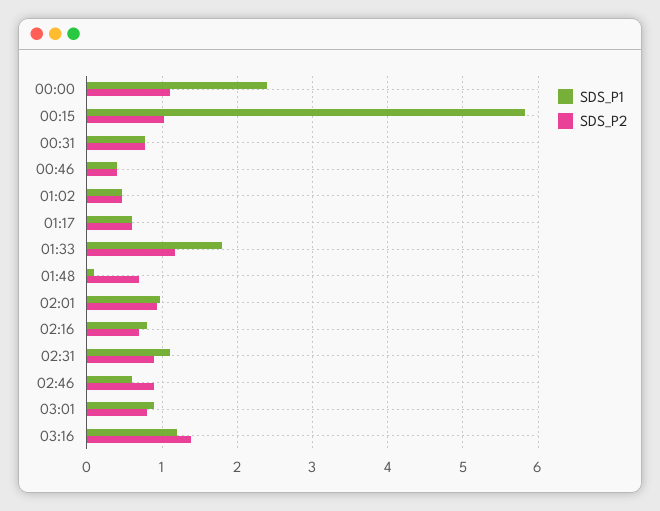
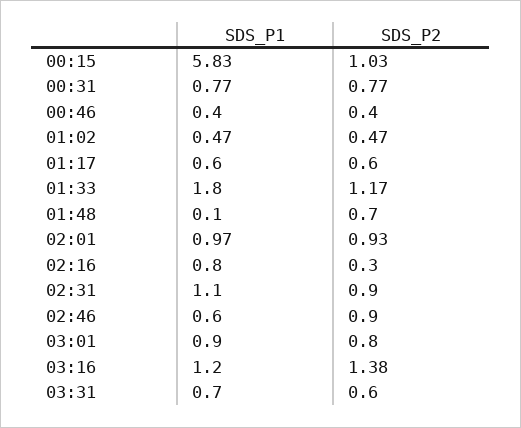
SDS_P1, 00:00: 2.4 -> none
SDS_P2, 00:00: 1.1 -> none
SDS_P2, 02:16: 0.7 -> 0.3
SDS_P1, 03:31: none -> 0.7
SDS_P2, 03:31: none -> 0.6

